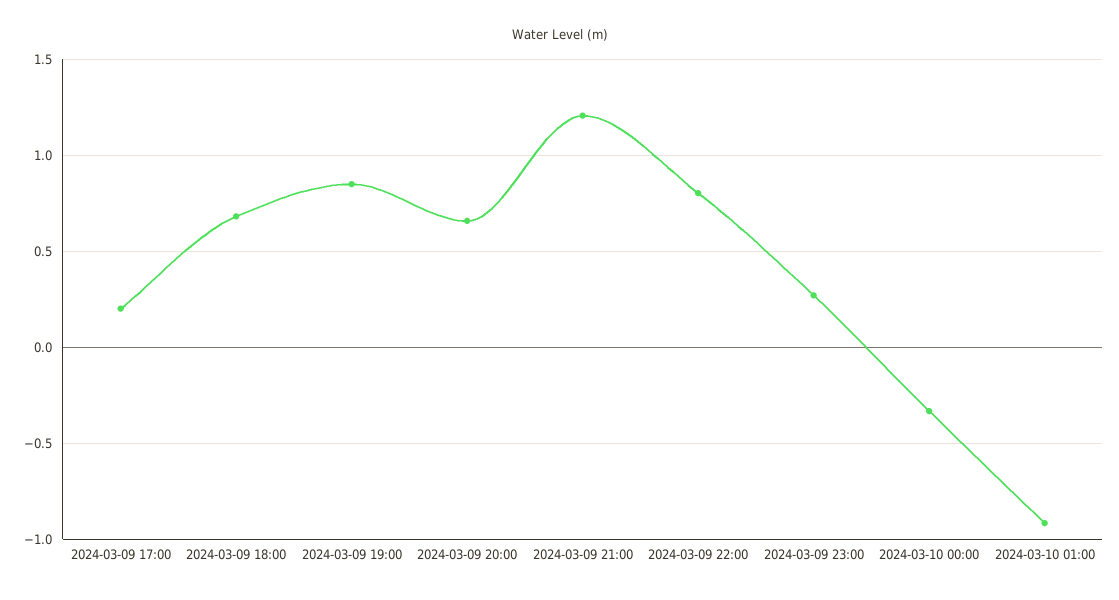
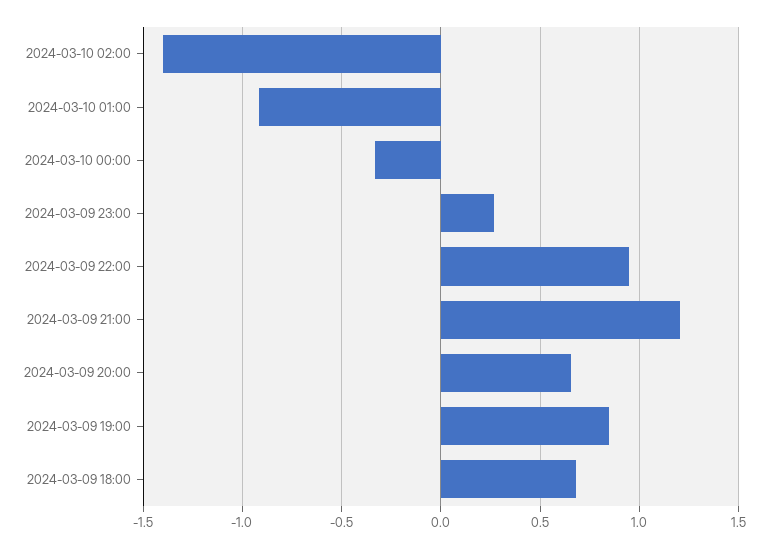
2024-03-09 17:00: 0.2 -> none
2024-03-09 22:00: 0.8 -> 0.95
2024-03-10 02:00: none -> -1.4

